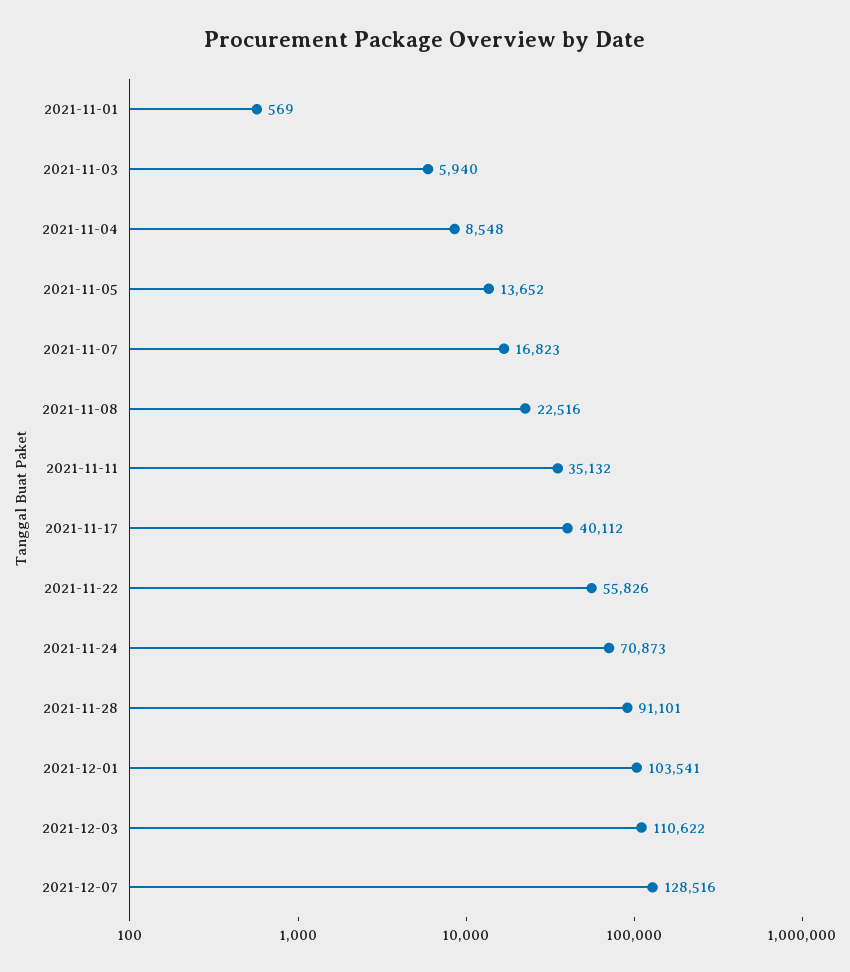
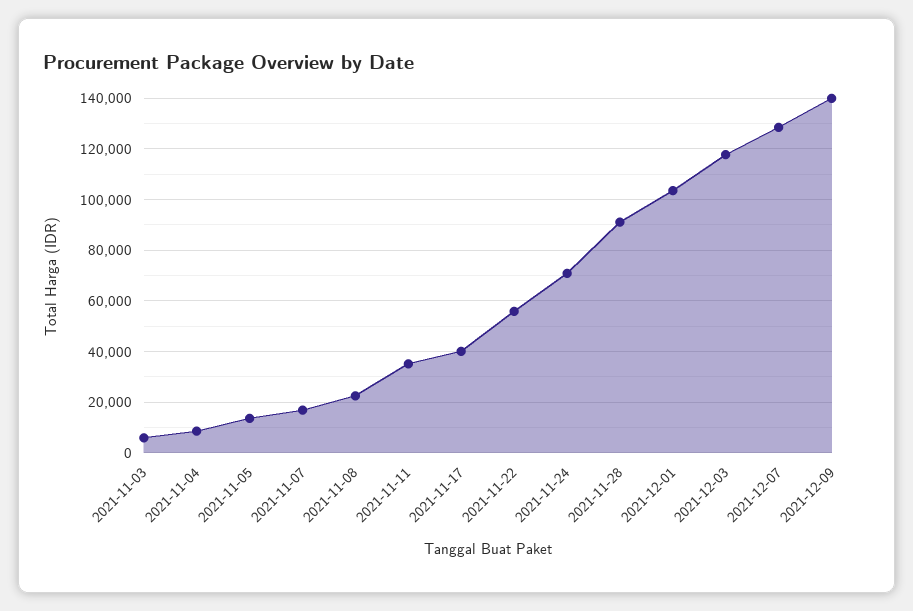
2021-11-01: 569 -> none
2021-12-03: 110622 -> 117500
2021-12-09: none -> 140000

